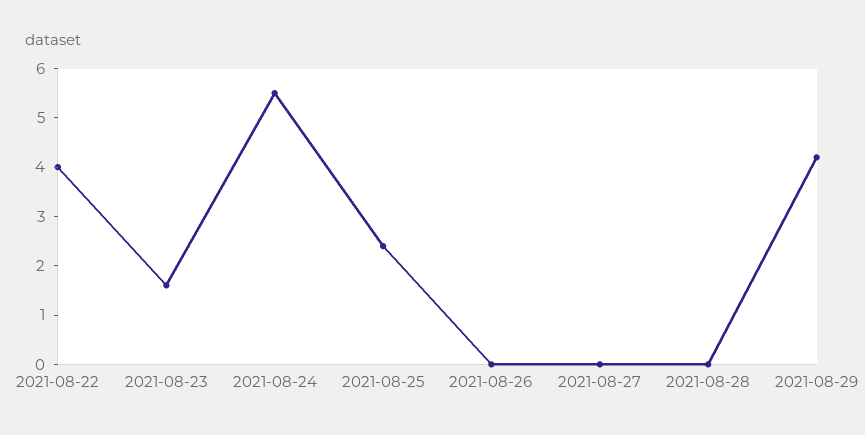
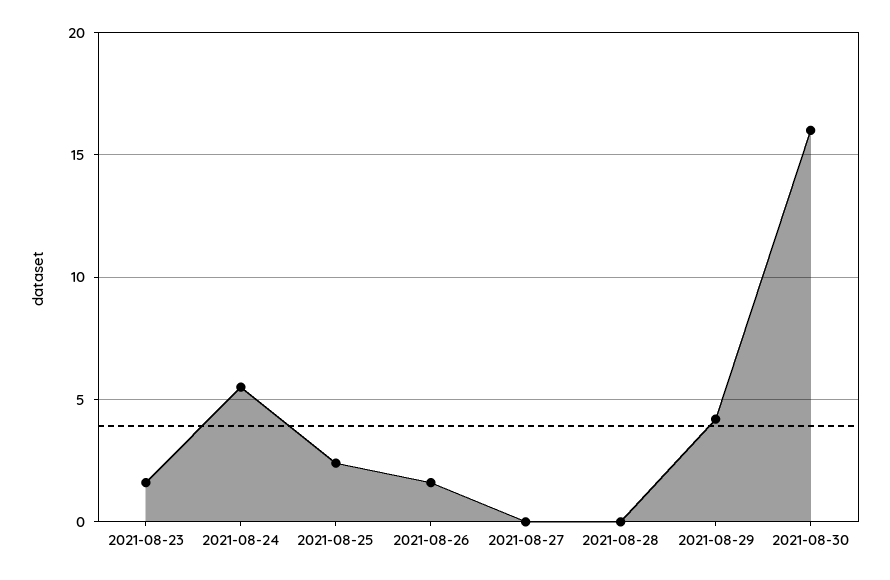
2021-08-22: 4 -> none
2021-08-26: 0 -> 1.5
2021-08-30: none -> 16

